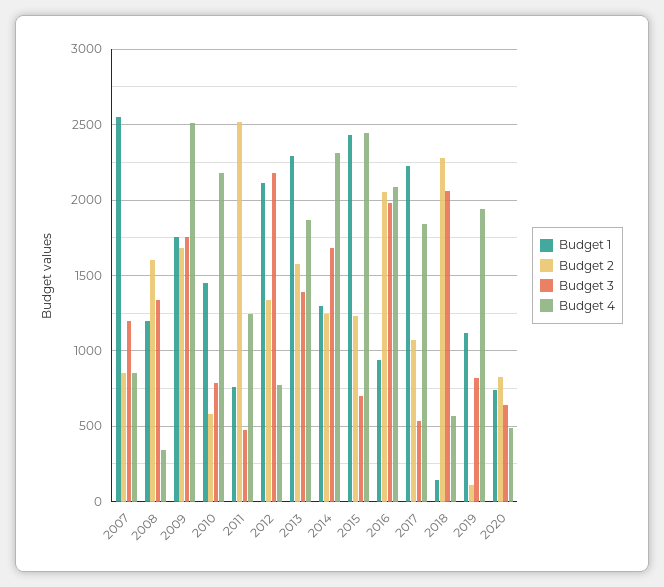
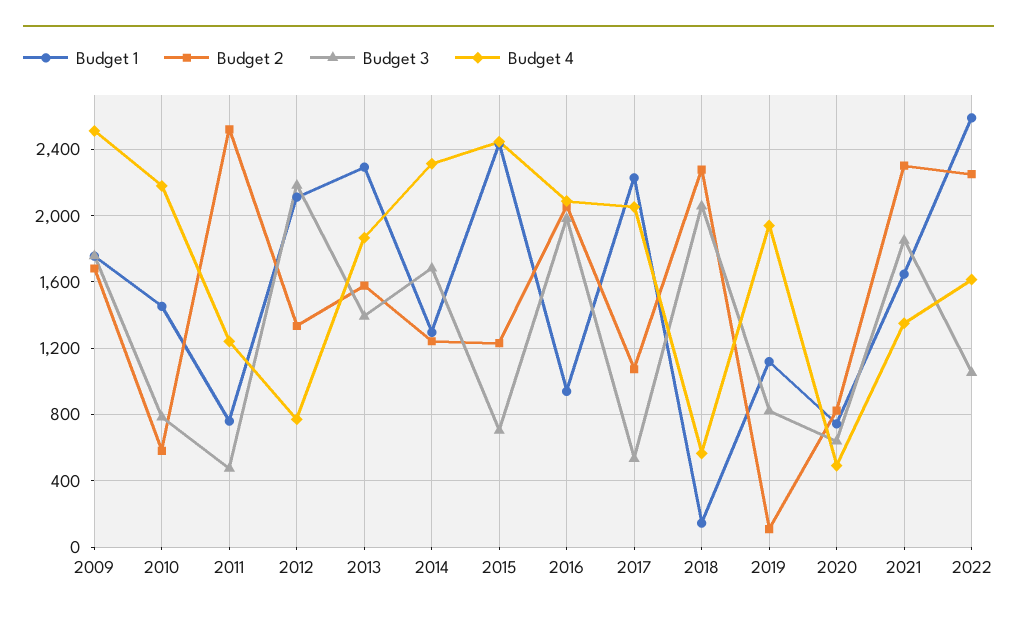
Budget 1, 2007: 2550 -> none
Budget 2, 2007: 850 -> none
Budget 3, 2007: 1200 -> none
Budget 4, 2007: 850 -> none
Budget 1, 2008: 1200 -> none
Budget 2, 2008: 1600 -> none
Budget 3, 2008: 1350 -> none
Budget 4, 2008: 350 -> none
Budget 4, 2017: 1850 -> 2050
Budget 1, 2021: none -> 1650
Budget 2, 2021: none -> 2300
Budget 3, 2021: none -> 1850
Budget 4, 2021: none -> 1350
Budget 1, 2022: none -> 2600
Budget 2, 2022: none -> 2250
Budget 3, 2022: none -> 1050
Budget 4, 2022: none -> 1600

